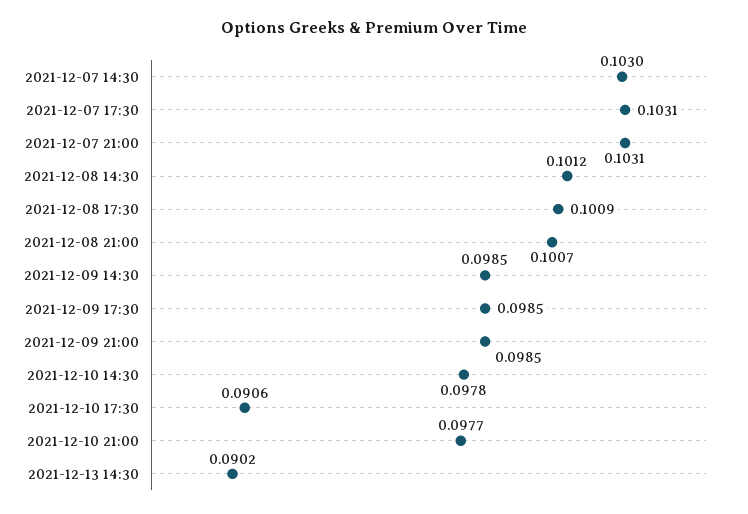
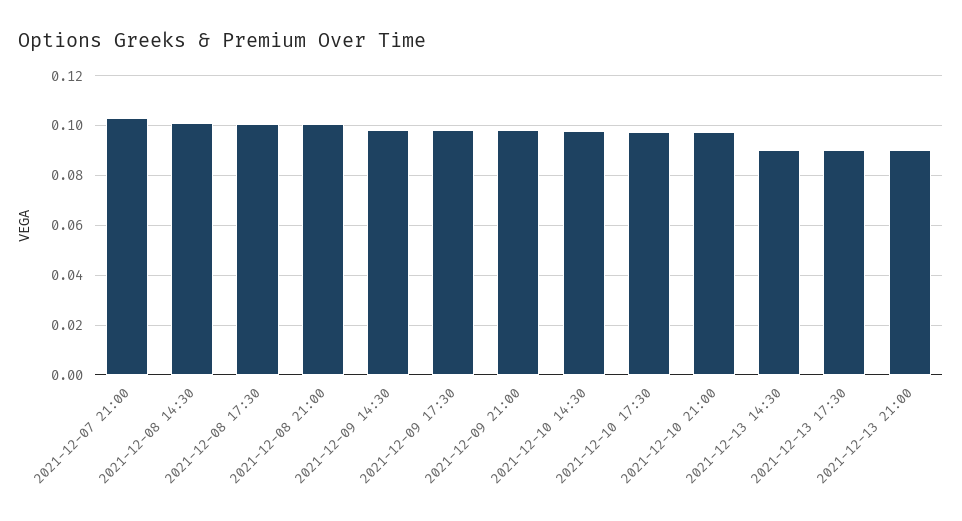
2021-12-07 14:30: 0.103 -> none
2021-12-07 17:30: 0.1031 -> none
2021-12-10 17:30: 0.0906 -> 0.0975
2021-12-13 17:30: none -> 0.09
2021-12-13 21:00: none -> 0.09

